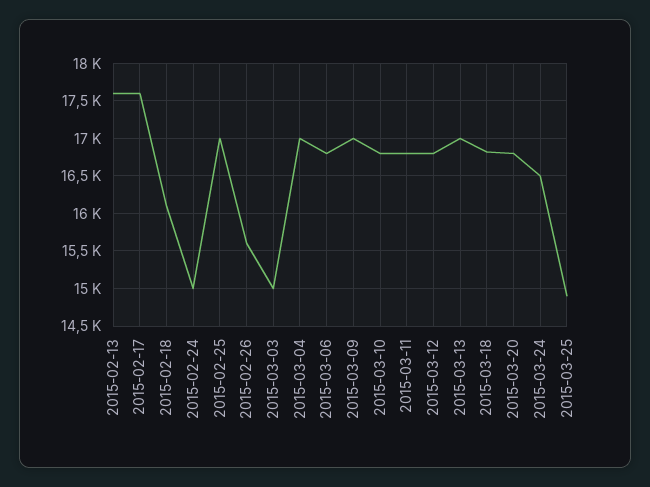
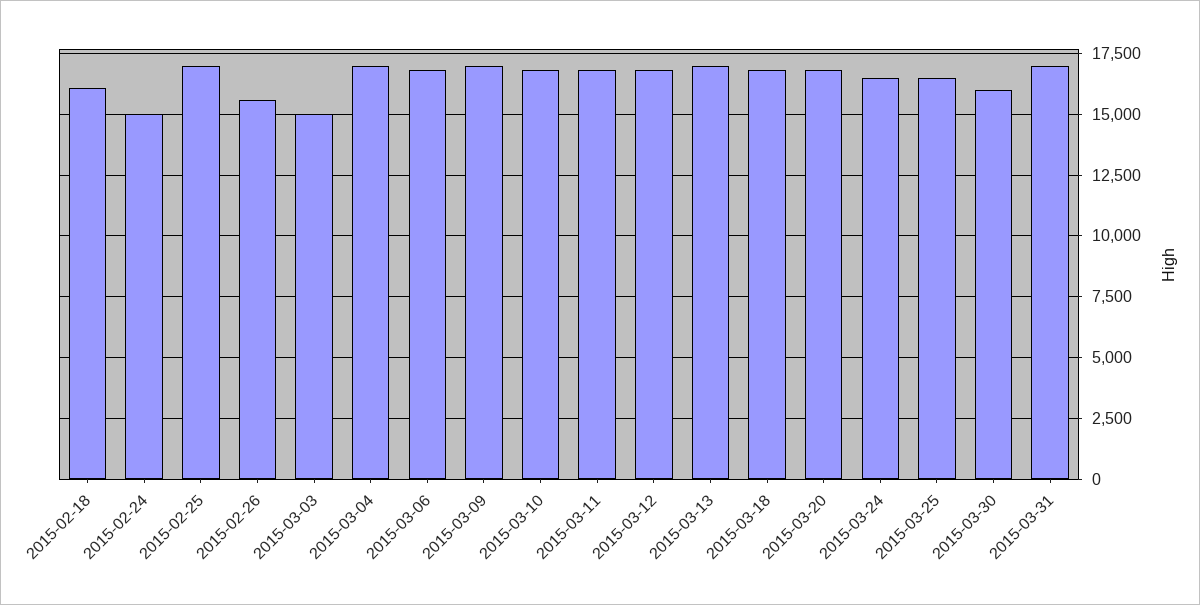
2015-02-13: 17600 -> none
2015-02-17: 17600 -> none
2015-03-25: 14900 -> 16500
2015-03-30: none -> 16000
2015-03-31: none -> 17000

